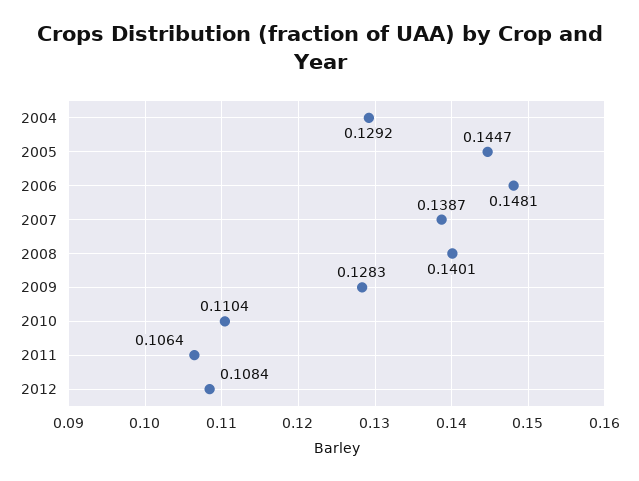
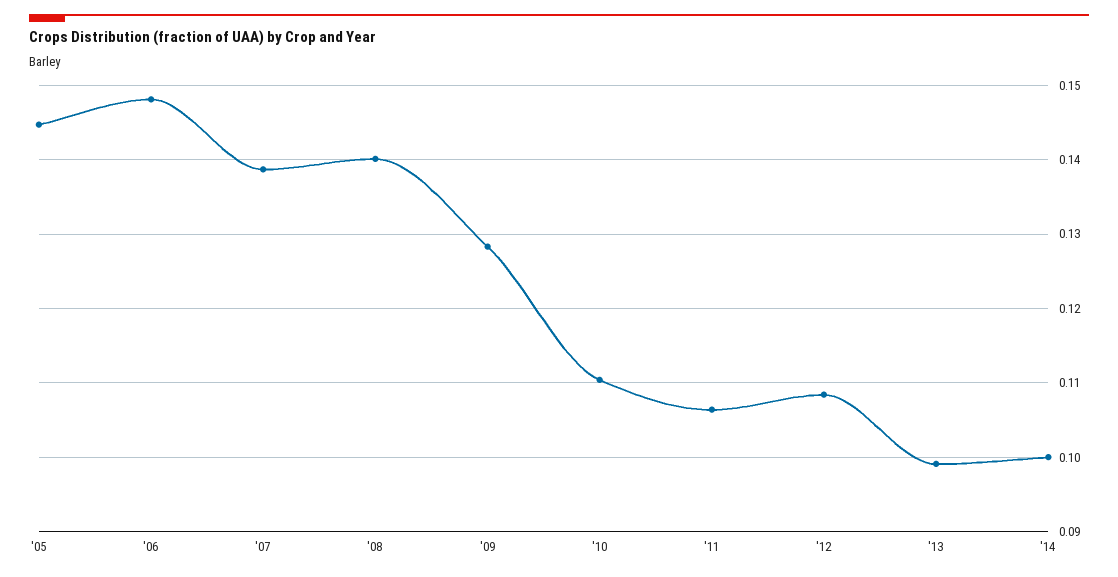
2004: 0.1292 -> none
'13: none -> 0.099
'14: none -> 0.1

